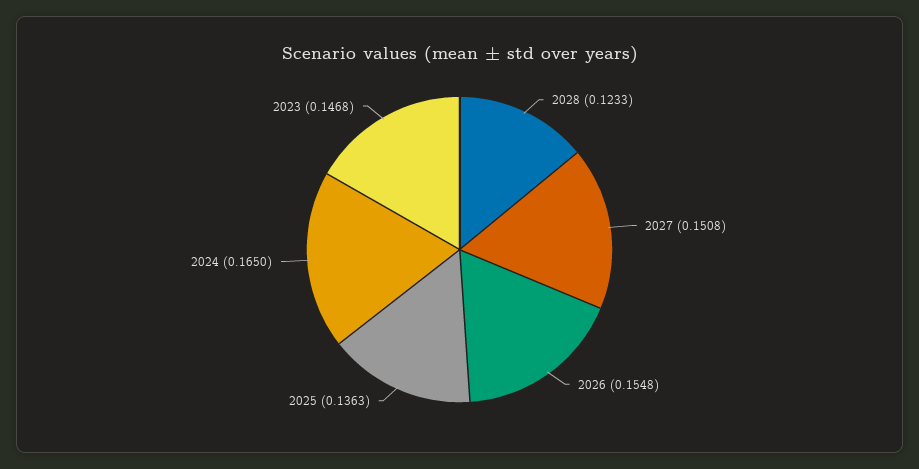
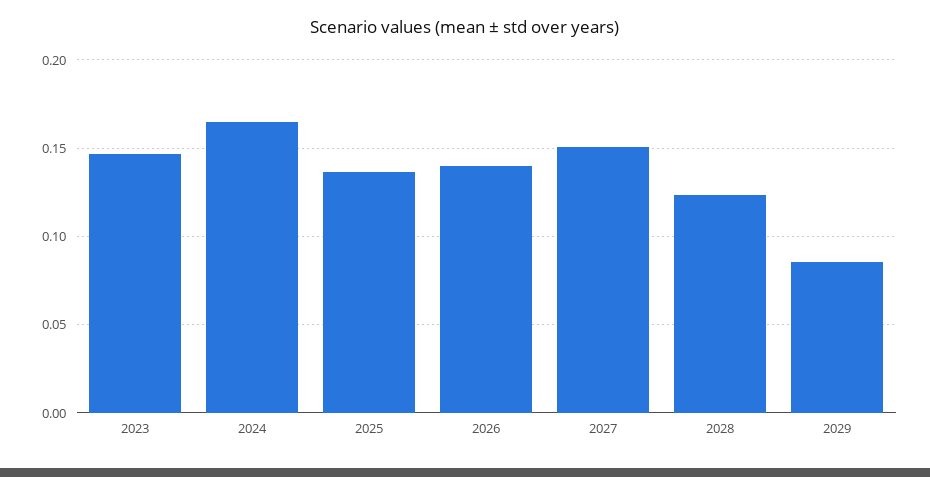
2026: 0.1548 -> 0.14
2029: none -> 0.085

